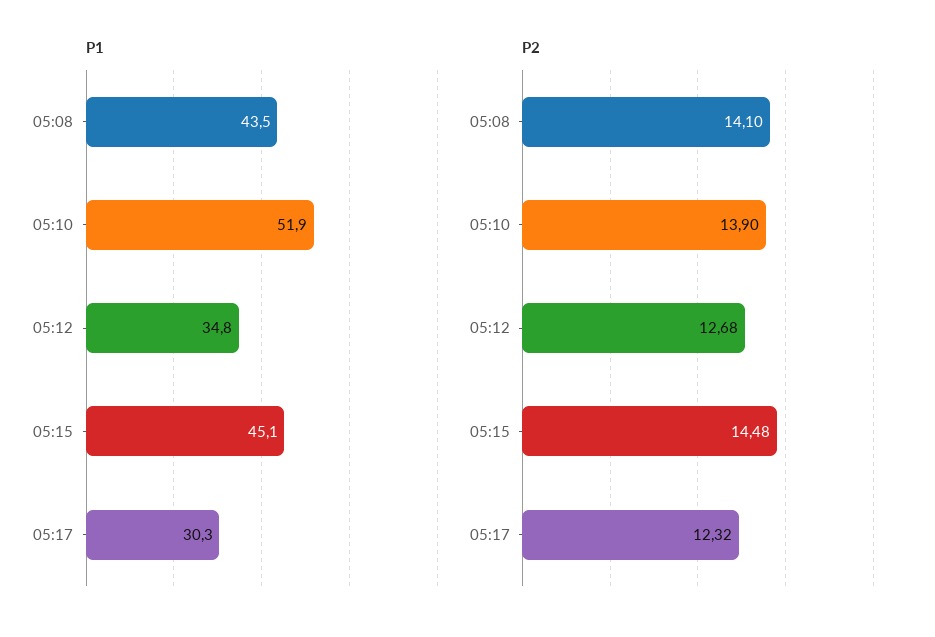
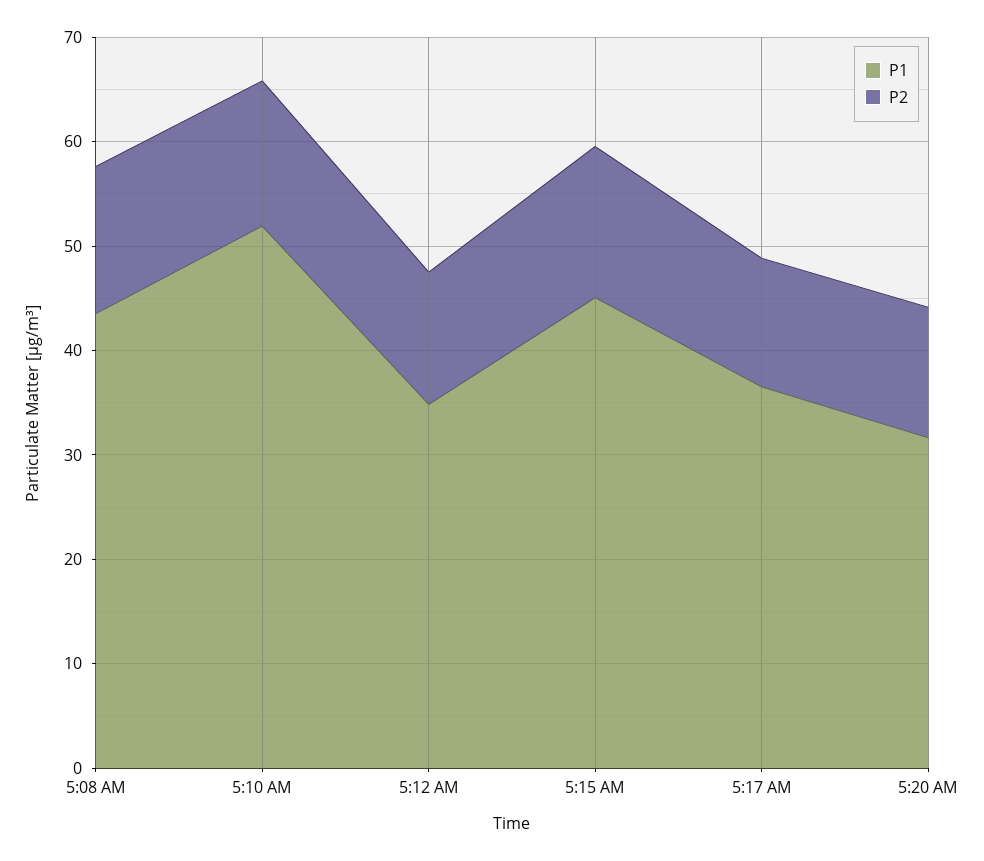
P1, 05:17: 30.3 -> 36
P1, 5:20 AM: none -> 32
P2, 5:20 AM: none -> 12

